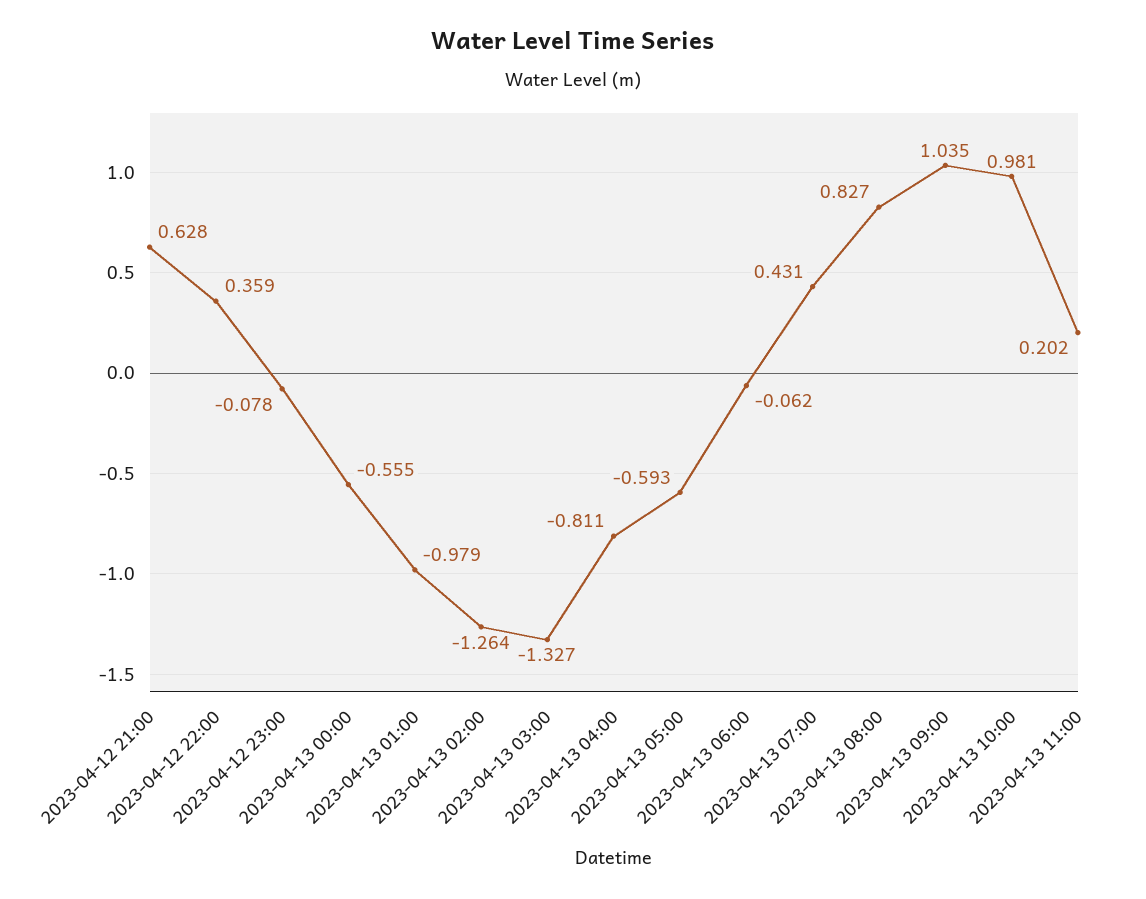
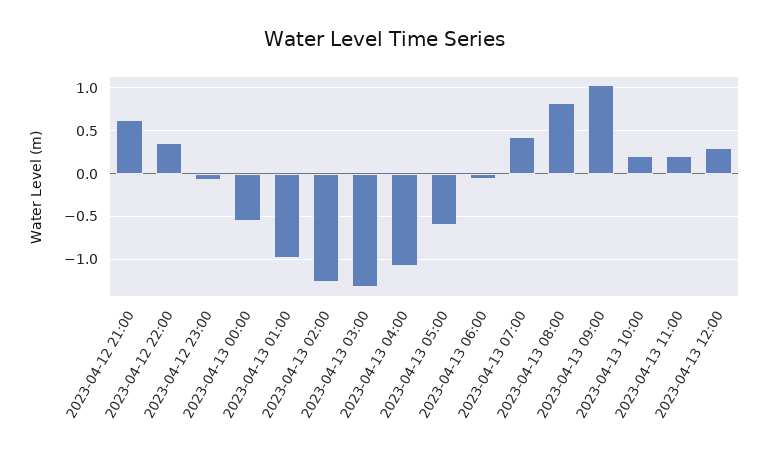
2023-04-13 04:00: -0.811 -> -1.1
2023-04-13 10:00: 0.981 -> 0.2
2023-04-13 12:00: none -> 0.3

